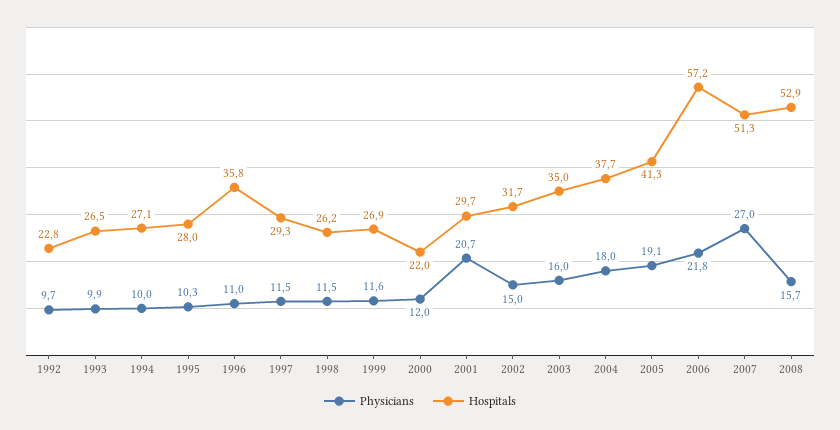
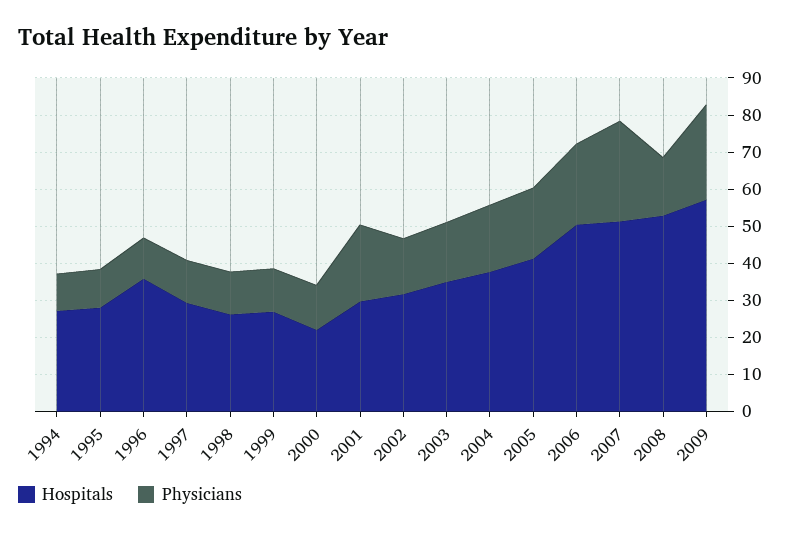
Physicians, 1992: 9.7 -> none
Hospitals, 1992: 22.8 -> none
Physicians, 1993: 9.9 -> none
Hospitals, 1993: 26.5 -> none
Hospitals, 2006: 57.2 -> 50
Hospitals, 2009: none -> 57.5
Physicians, 2009: none -> 25

